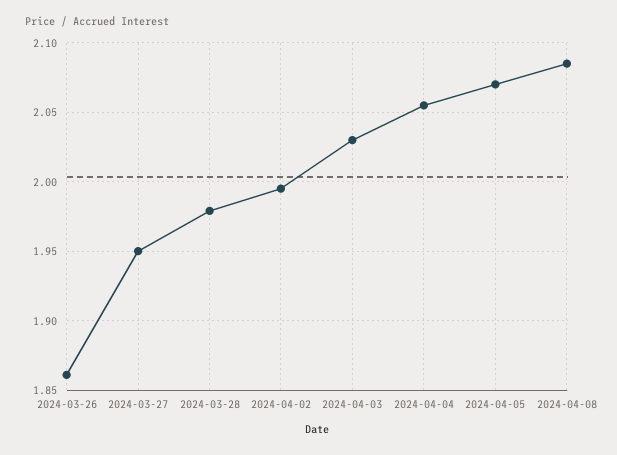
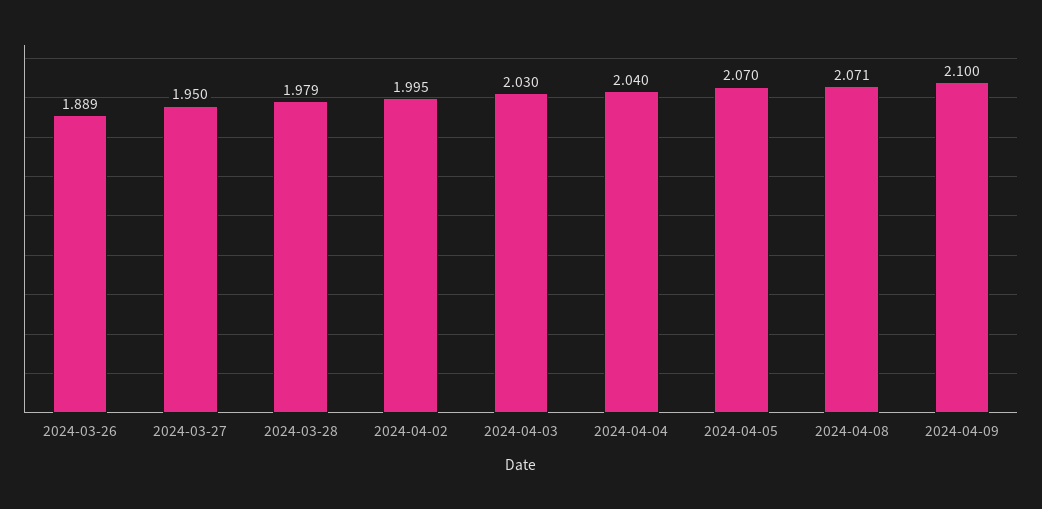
2024-03-26: 1.86 -> 1.889
2024-04-04: 2.055 -> 2.04
2024-04-08: 2.085 -> 2.071
2024-04-09: none -> 2.1

